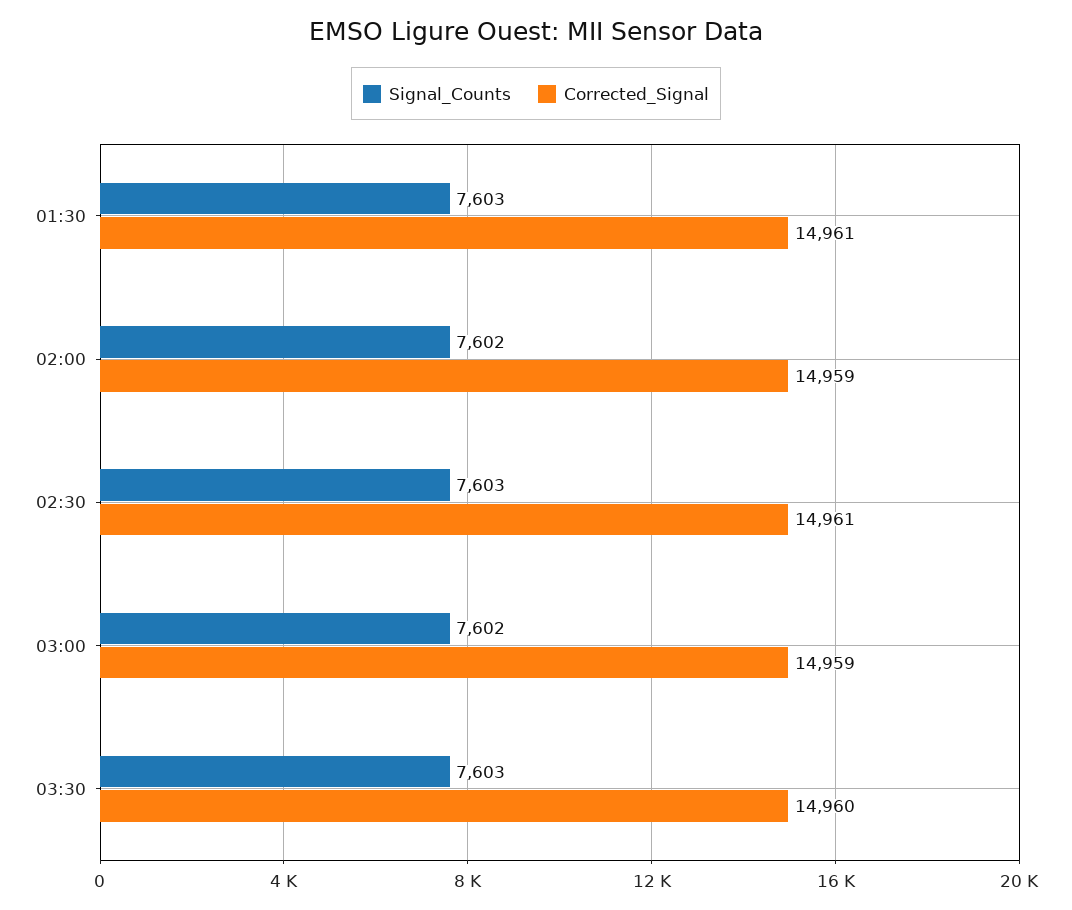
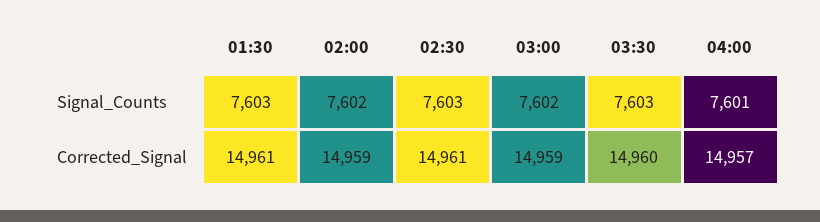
Signal_Counts, 04:00: none -> 7601
Corrected_Signal, 04:00: none -> 14957

